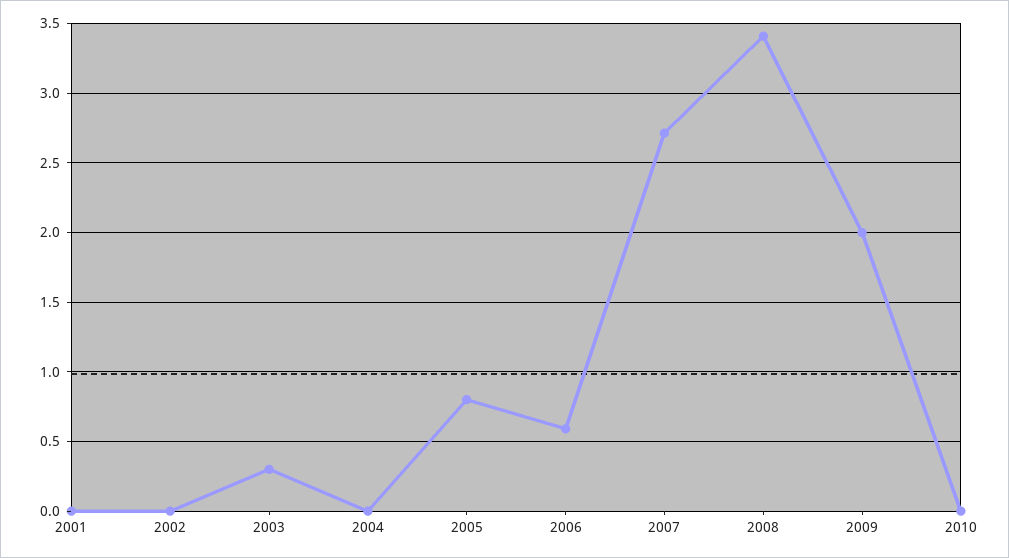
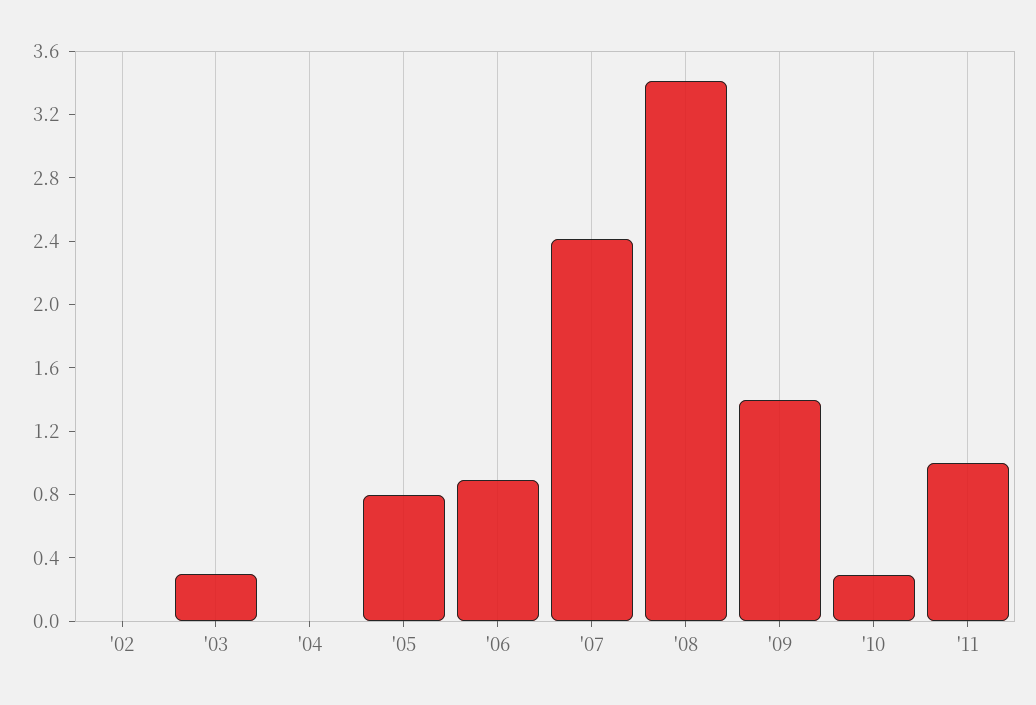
2001: 0 -> none
2006: 0.6 -> 0.9
2007: 2.7 -> 2.4
2009: 2 -> 1.4
2010: 0 -> 0.3
'11: none -> 1

